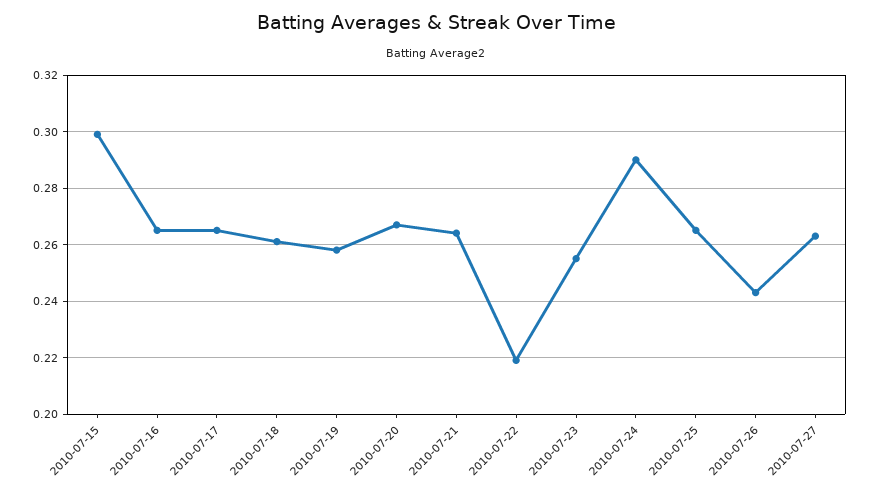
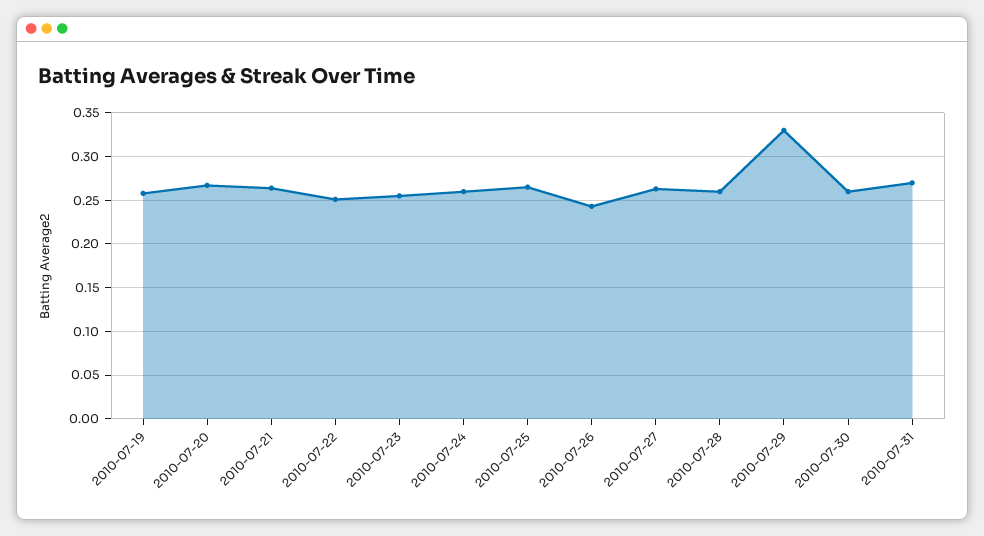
2010-07-15: 0.3 -> none
2010-07-16: 0.265 -> none
2010-07-17: 0.265 -> none
2010-07-18: 0.26 -> none
2010-07-22: 0.22 -> 0.25
2010-07-24: 0.29 -> 0.26
2010-07-28: none -> 0.26
2010-07-29: none -> 0.33
2010-07-30: none -> 0.26
2010-07-31: none -> 0.27

